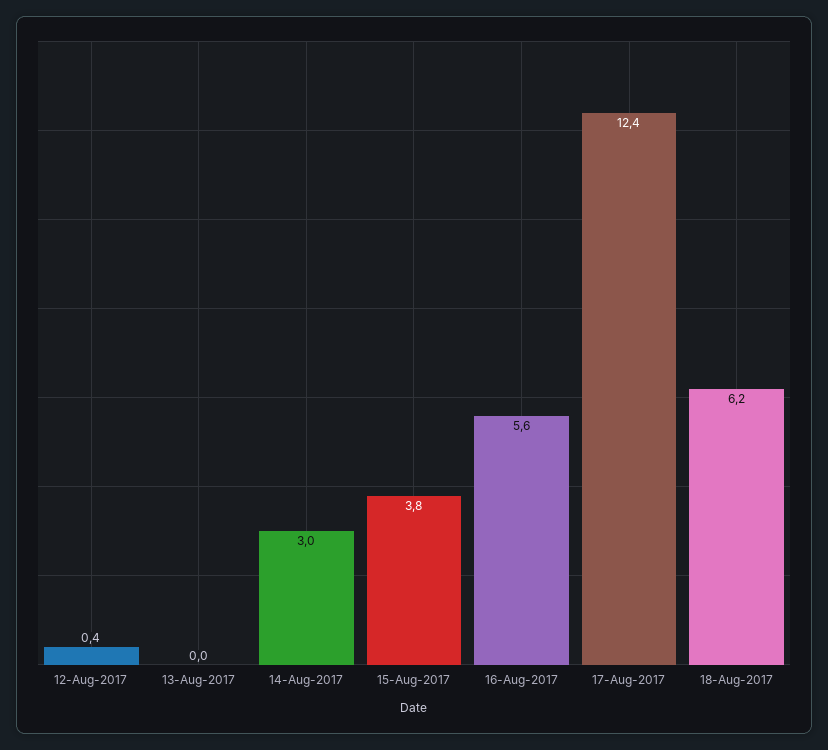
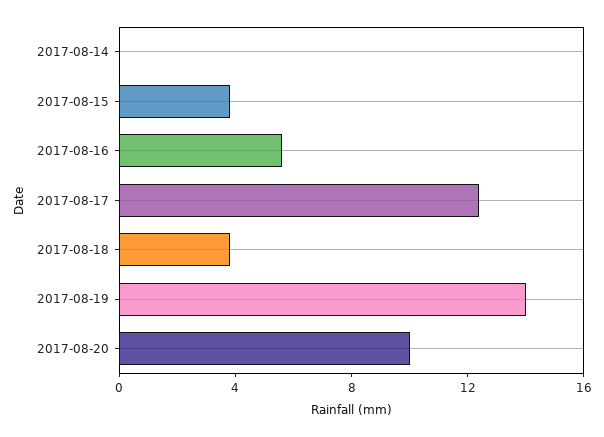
12-Aug-2017: 0.4 -> none
13-Aug-2017: 0 -> none
14-Aug-2017: 3 -> 0
18-Aug-2017: 6.2 -> 4
2017-08-19: none -> 14
2017-08-20: none -> 10

